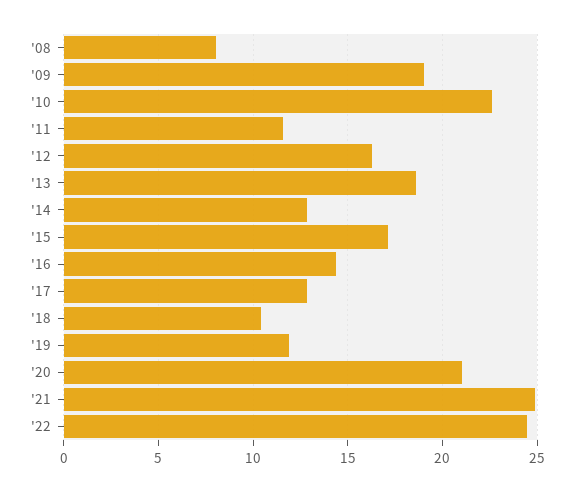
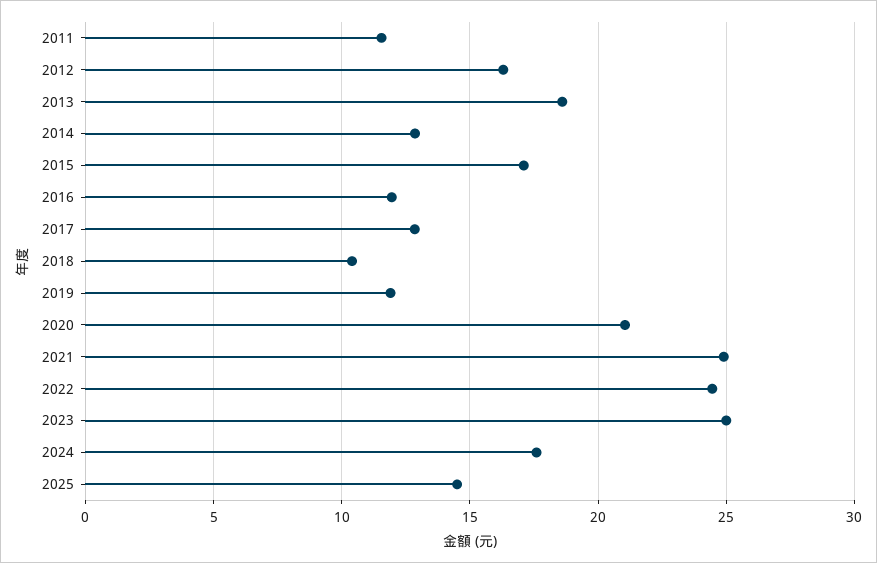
'08: 8 -> none
'09: 19 -> none
'10: 22.5 -> none
'16: 14.5 -> 12
2023: none -> 25
2024: none -> 17.5
2025: none -> 14.5

